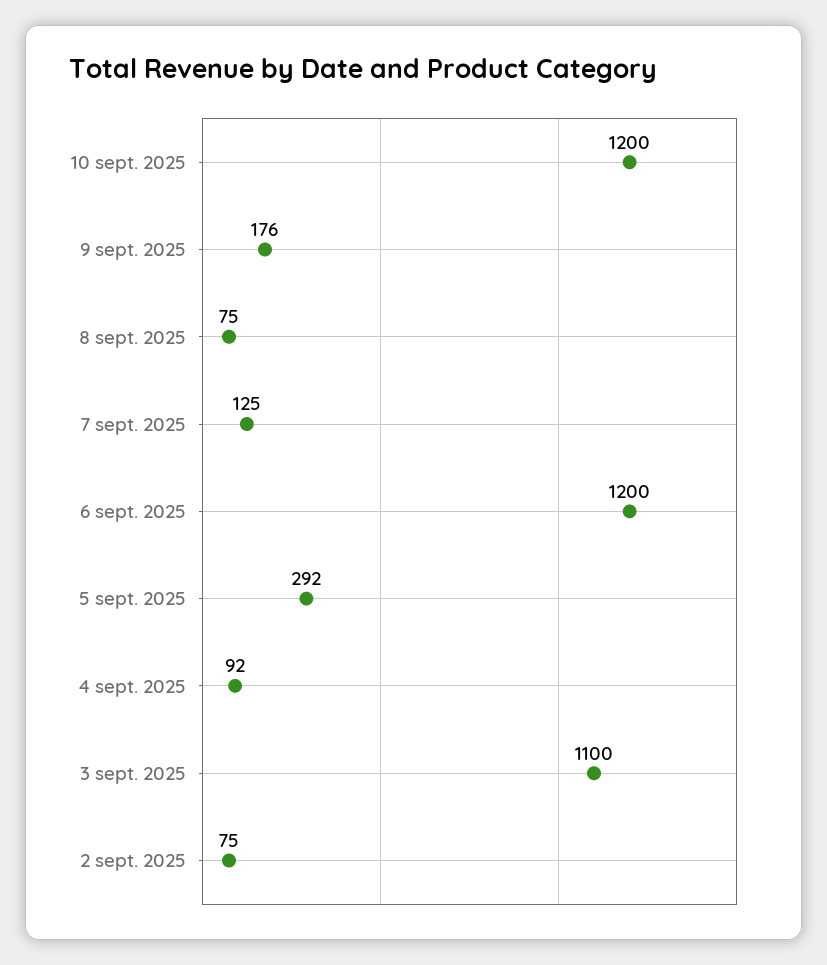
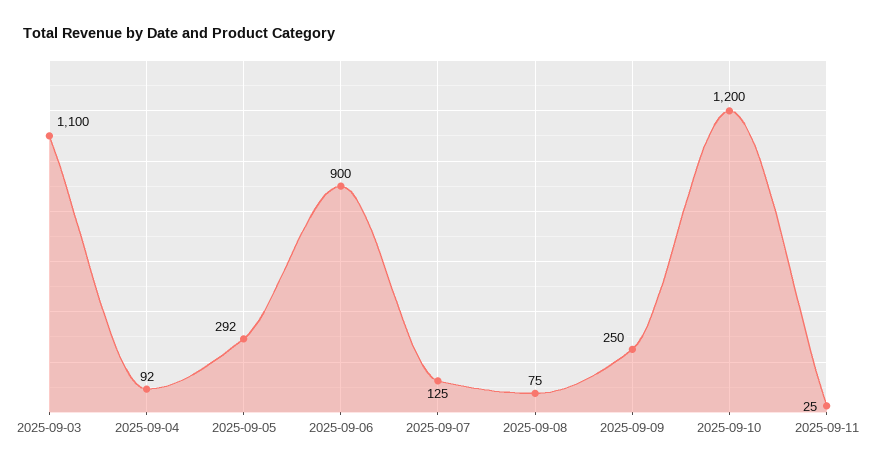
9 sept. 2025: 176 -> 250
6 sept. 2025: 1200 -> 900
2 sept. 2025: 75 -> none
2025-09-11: none -> 25

